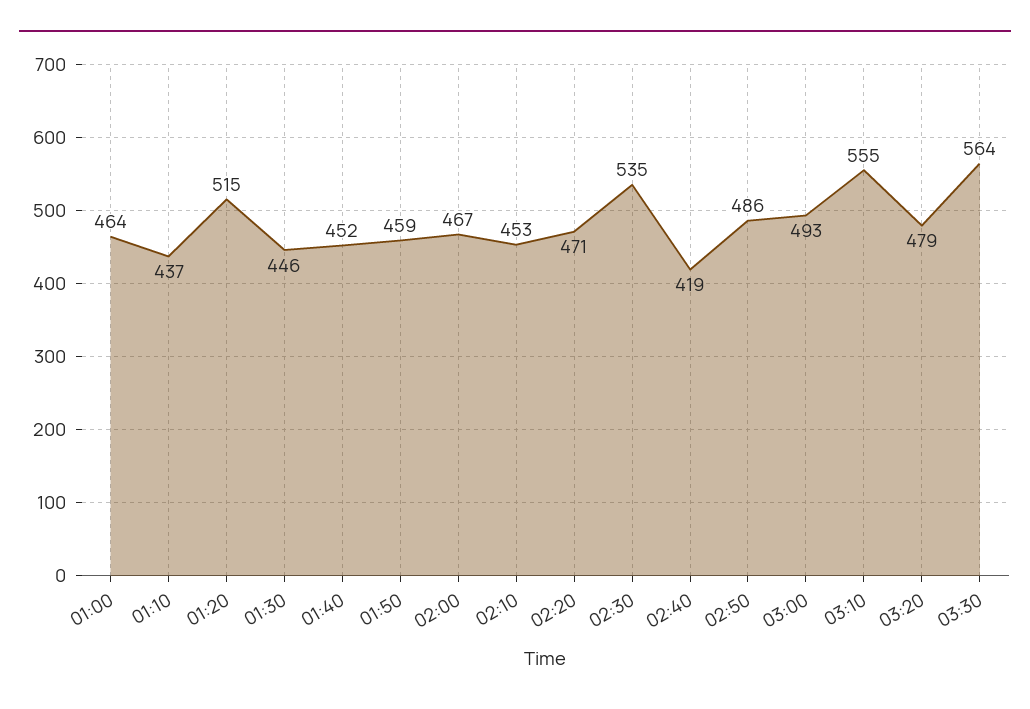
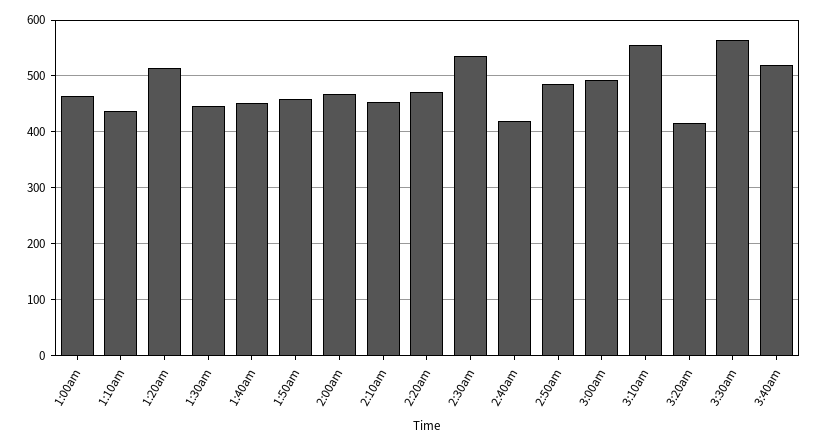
03:20: 479 -> 420
3:40am: none -> 520

